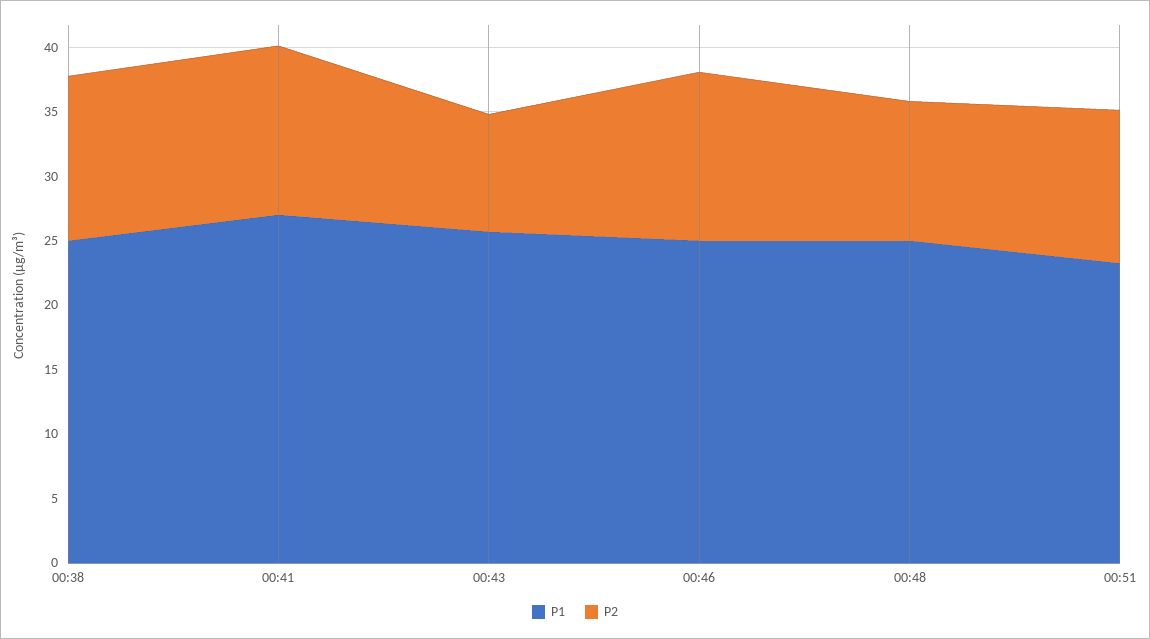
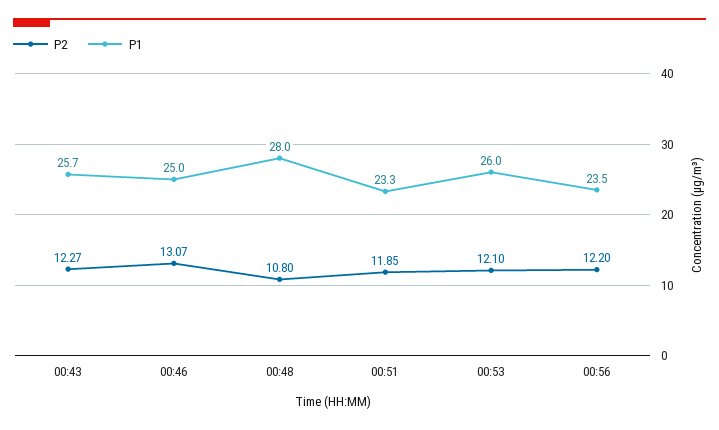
P1, 00:38: 25 -> none
P2, 00:38: 13 -> none
P1, 00:41: 27 -> none
P2, 00:41: 13 -> none
P2, 00:43: 9 -> 12.27
P1, 00:48: 25 -> 28
P2, 00:53: none -> 12.1
P1, 00:53: none -> 26
P2, 00:56: none -> 12.2
P1, 00:56: none -> 23.5

